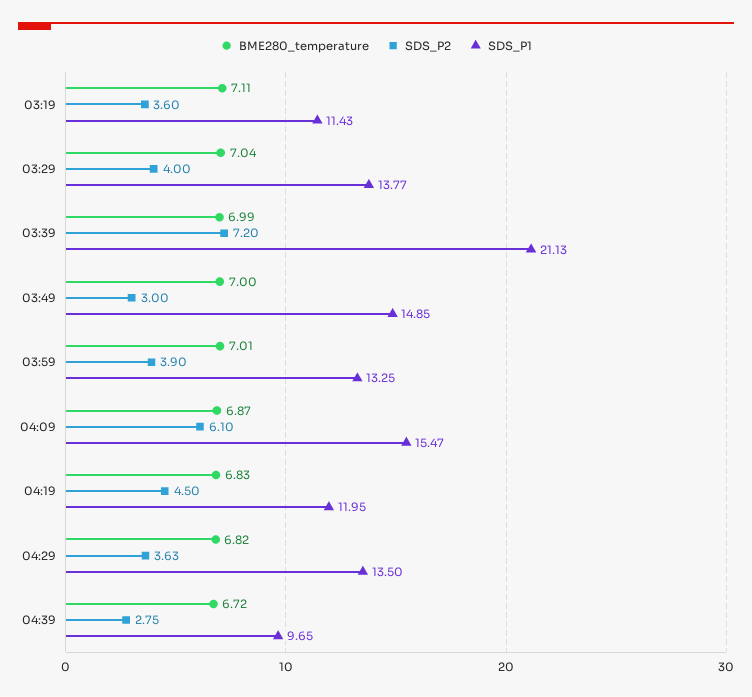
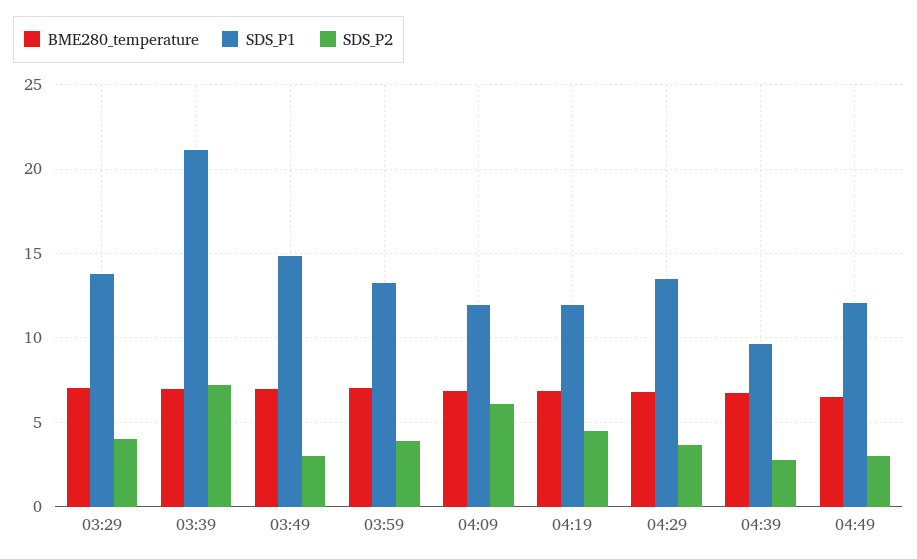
BME280_temperature, 03:19: 7.11 -> none
SDS_P2, 03:19: 3.6 -> none
SDS_P1, 03:19: 11.43 -> none
SDS_P1, 04:09: 15.47 -> 12
BME280_temperature, 04:49: none -> 6.5
SDS_P1, 04:49: none -> 12
SDS_P2, 04:49: none -> 3

